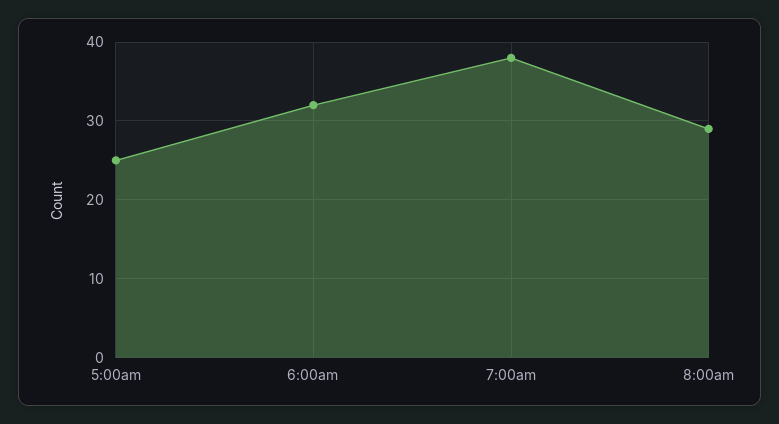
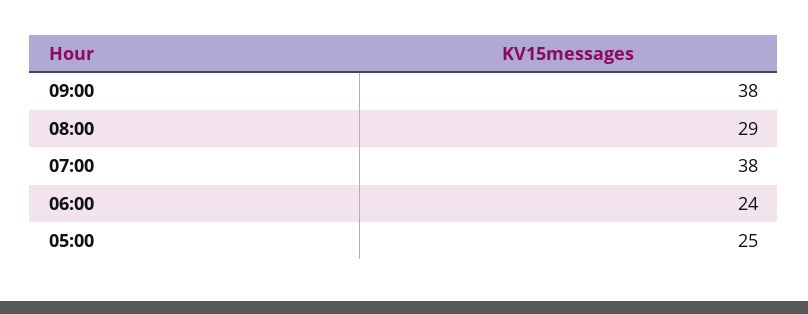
6:00am: 32 -> 24
09:00: none -> 38

